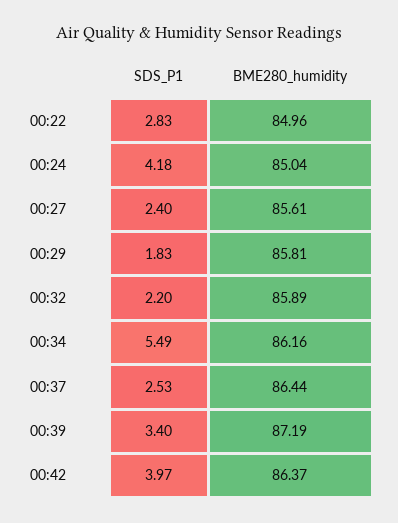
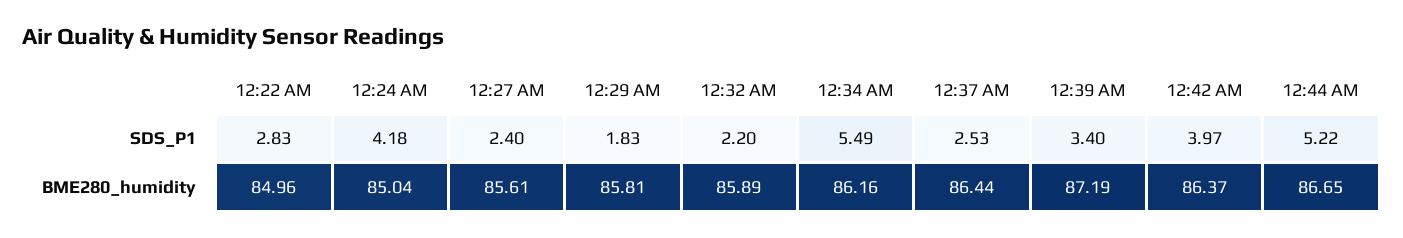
SDS_P1, 12:44 AM: none -> 5.22
BME280_humidity, 12:44 AM: none -> 86.65

